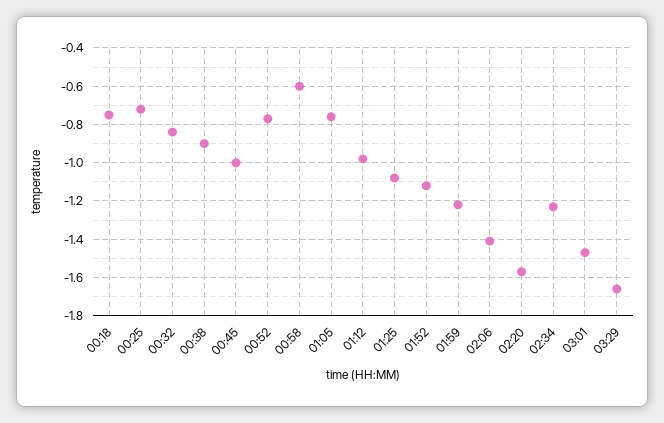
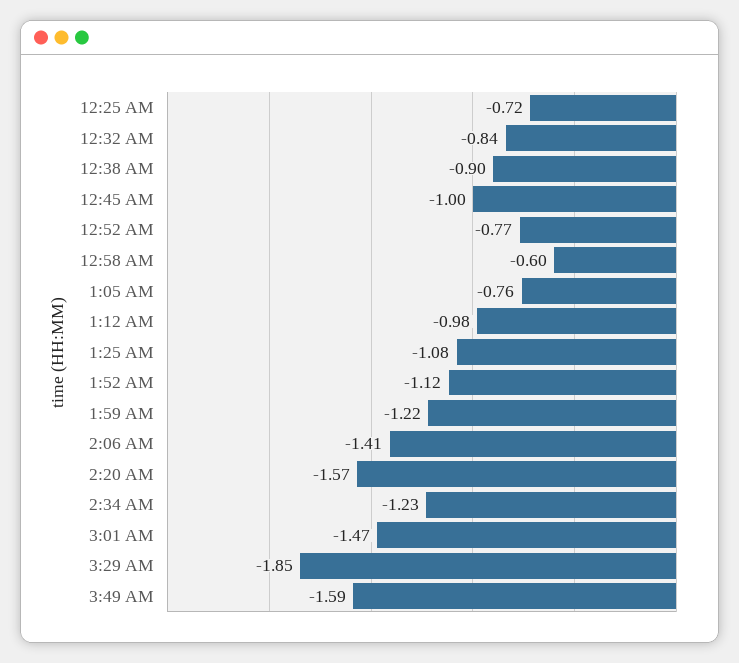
00:18: -0.75 -> none
03:29: -1.65 -> -1.85
3:49 AM: none -> -1.59

